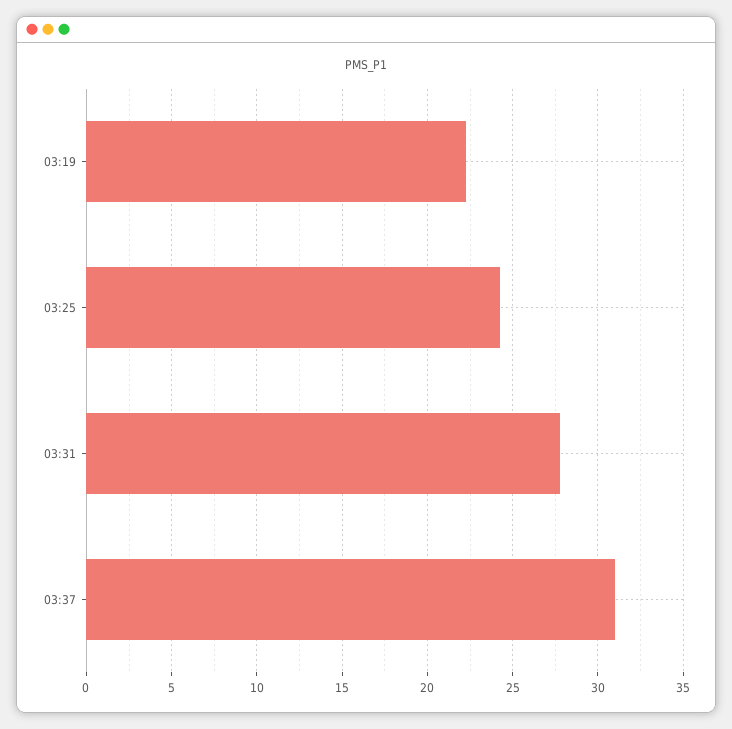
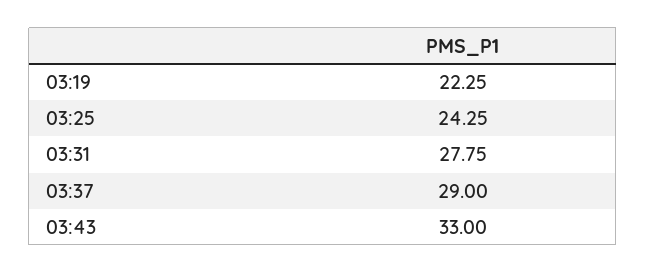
03:37: 31 -> 29
03:43: none -> 33

